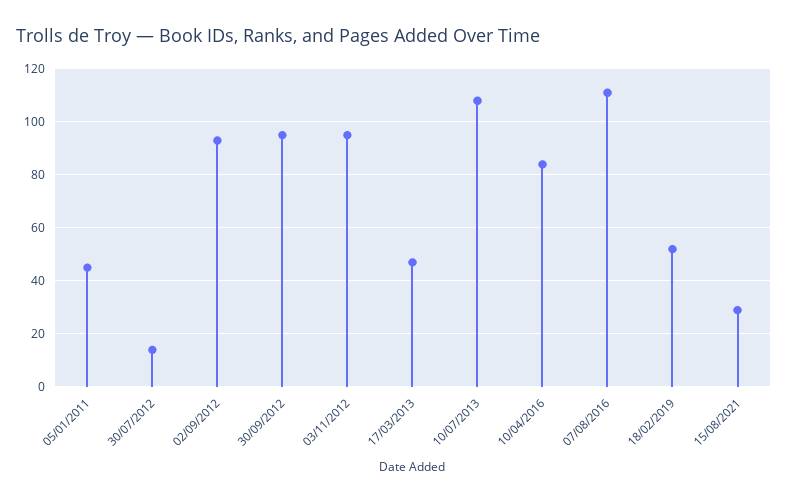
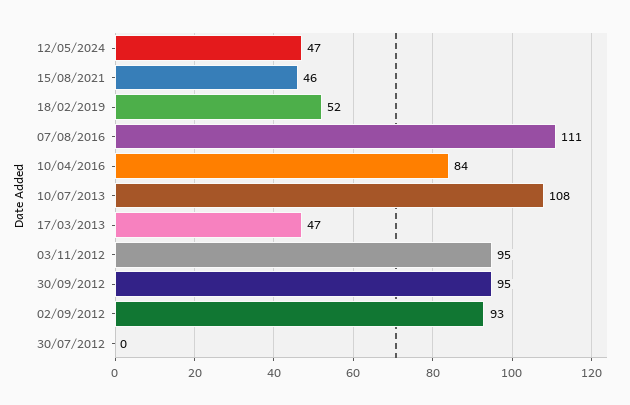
05/01/2011: 45 -> none
30/07/2012: 15 -> 0
15/08/2021: 30 -> 46
12/05/2024: none -> 47

